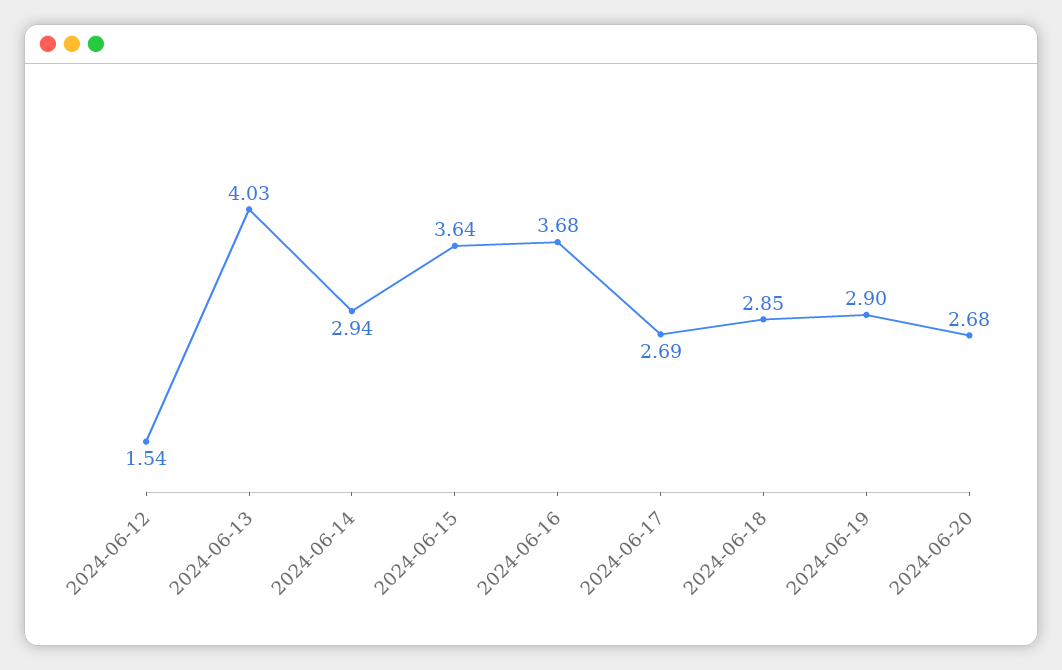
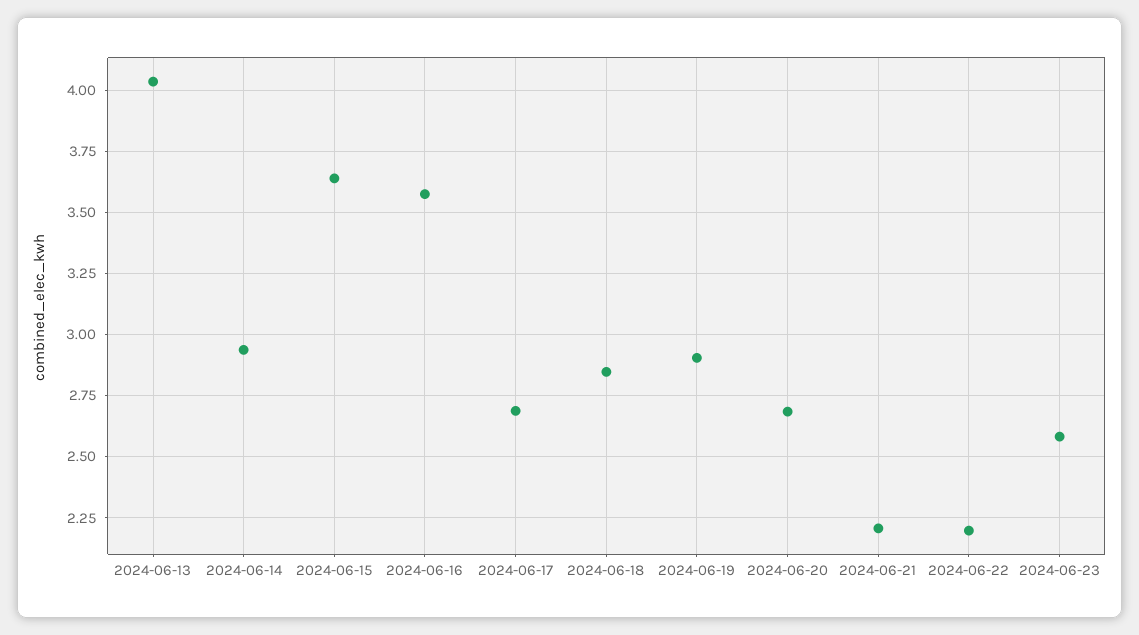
2024-06-12: 1.54 -> none
2024-06-16: 3.68 -> 3.575
2024-06-21: none -> 2.2
2024-06-22: none -> 2.2
2024-06-23: none -> 2.575

